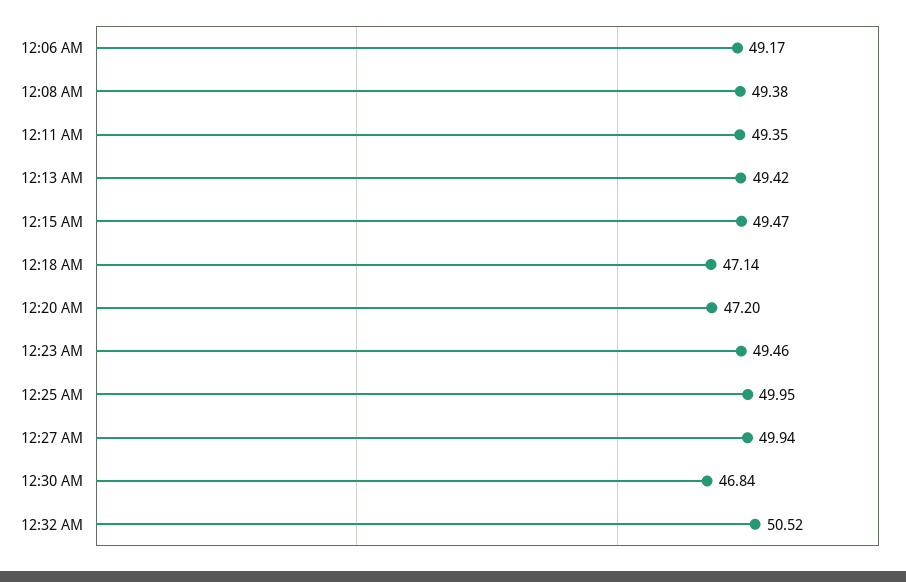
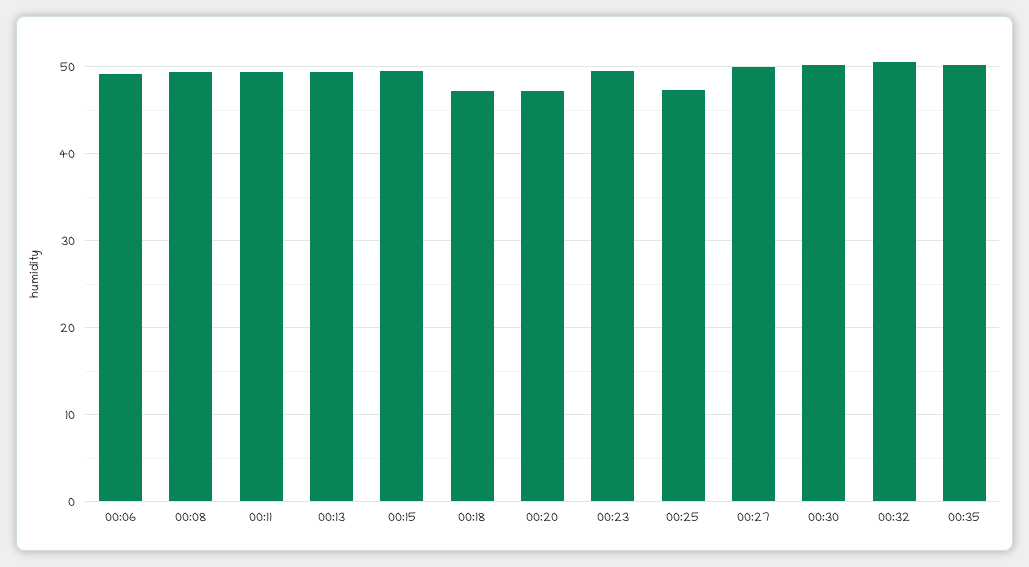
12:25 AM: 49.95 -> 47
12:30 AM: 46.84 -> 50
00:35: none -> 50

